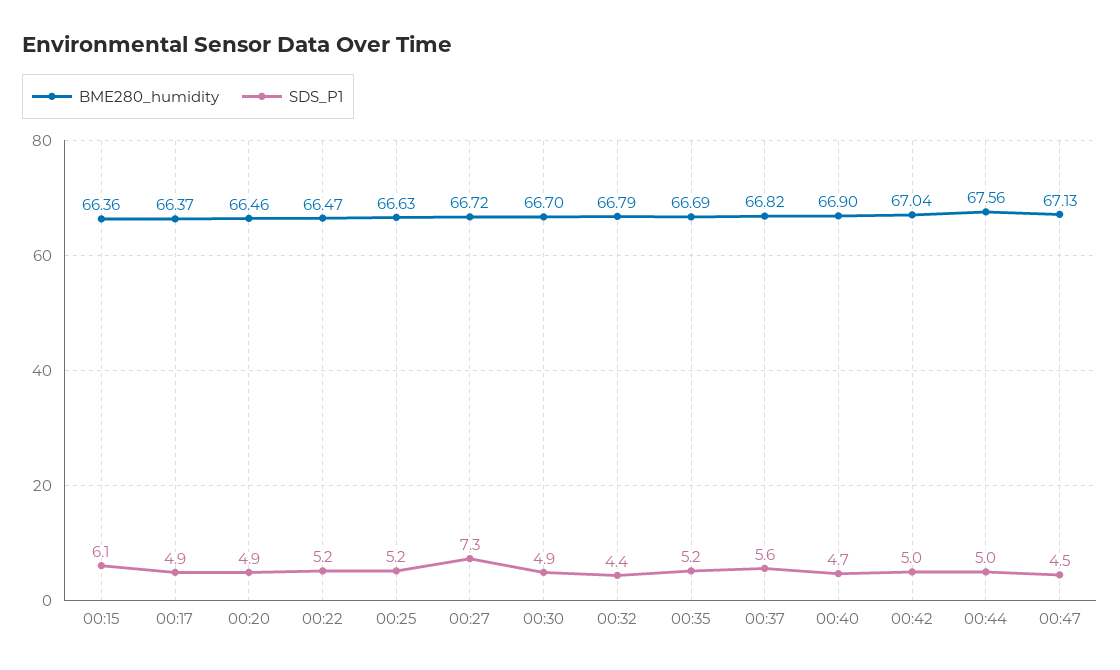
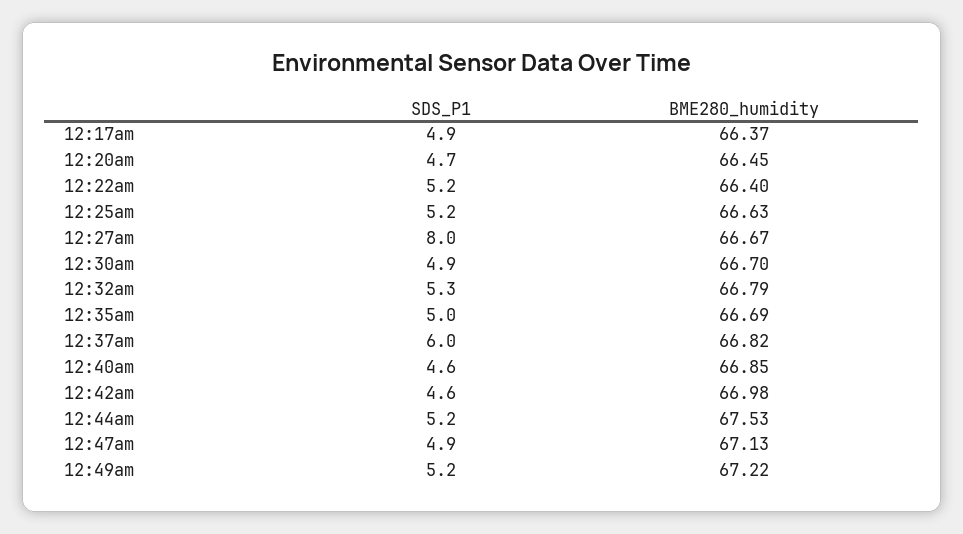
BME280_humidity, 00:15: 66.36 -> none
SDS_P1, 00:15: 6.1 -> none
BME280_humidity, 00:20: 66.46 -> 66.45
SDS_P1, 00:20: 4.9 -> 4.7
BME280_humidity, 00:22: 66.47 -> 66.4
BME280_humidity, 00:27: 66.72 -> 66.67
SDS_P1, 00:27: 7.3 -> 8
SDS_P1, 00:32: 4.4 -> 5.3
SDS_P1, 00:35: 5.2 -> 5
SDS_P1, 00:37: 5.6 -> 6
BME280_humidity, 00:40: 66.9 -> 66.85
SDS_P1, 00:40: 4.7 -> 4.6
BME280_humidity, 00:42: 67.04 -> 66.98
SDS_P1, 00:42: 5 -> 4.6
BME280_humidity, 00:44: 67.56 -> 67.53
SDS_P1, 00:44: 5 -> 5.2
SDS_P1, 00:47: 4.5 -> 4.9
SDS_P1, 12:49am: none -> 5.2
BME280_humidity, 12:49am: none -> 67.22

